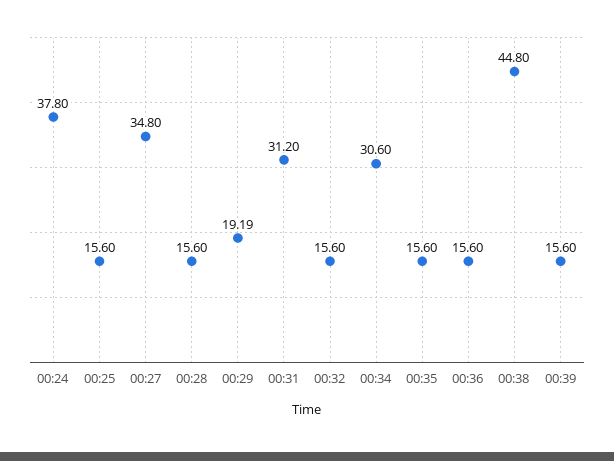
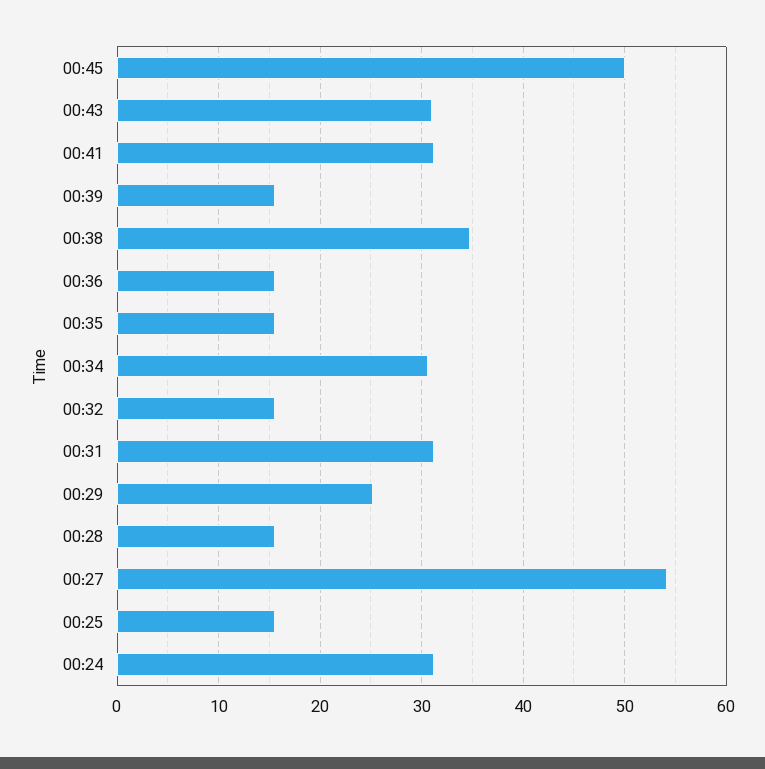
00:24: 37.8 -> 31
00:27: 34.8 -> 54
00:29: 19.19 -> 25
00:38: 44.8 -> 35
00:45: none -> 50
00:43: none -> 31
00:41: none -> 31

